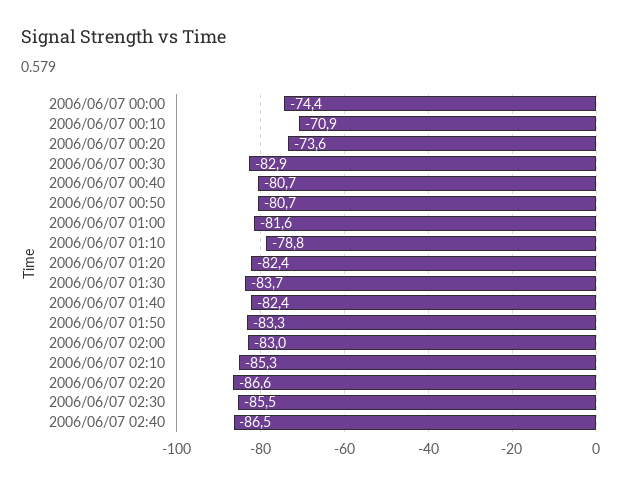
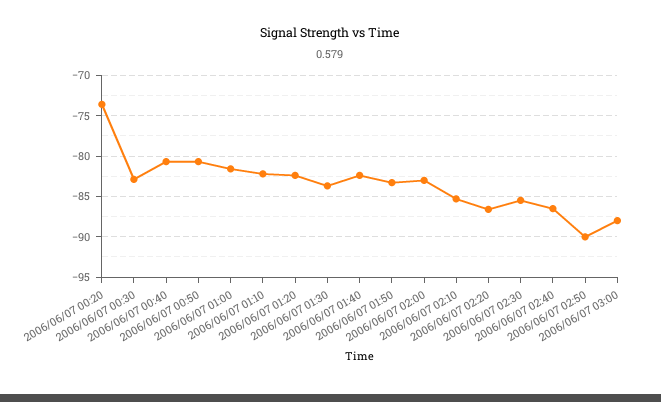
2006/06/07 00:00: -74.4 -> none
2006/06/07 00:10: -70.9 -> none
2006/06/07 01:10: -78.8 -> -82
2006/06/07 02:50: none -> -90
2006/06/07 03:00: none -> -88

